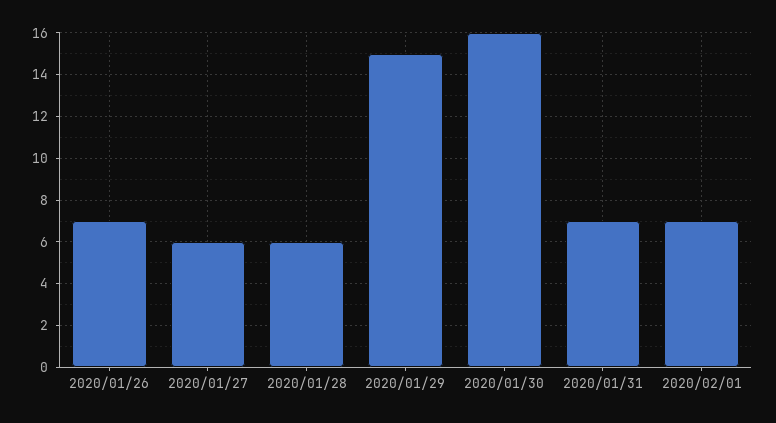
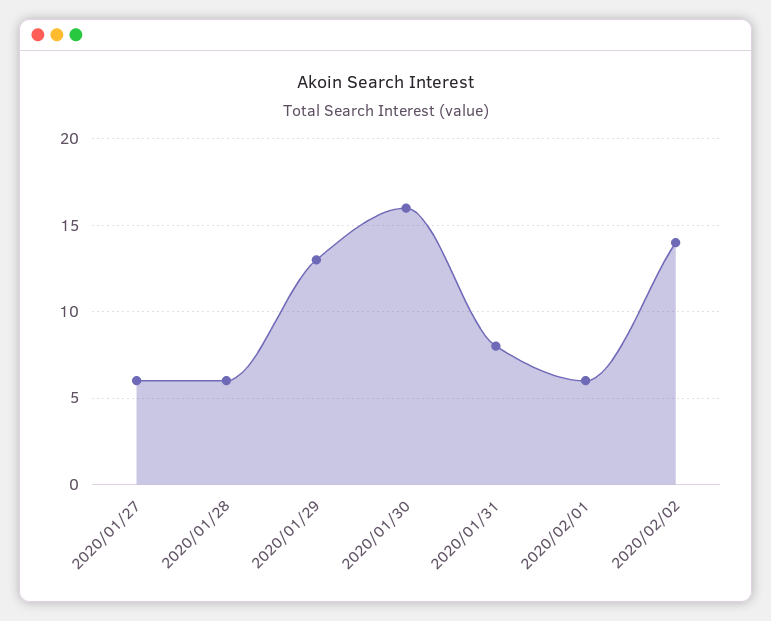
2020/01/26: 7 -> none
2020/01/29: 15 -> 13
2020/01/31: 7 -> 8
2020/02/01: 7 -> 6
2020/02/02: none -> 14

